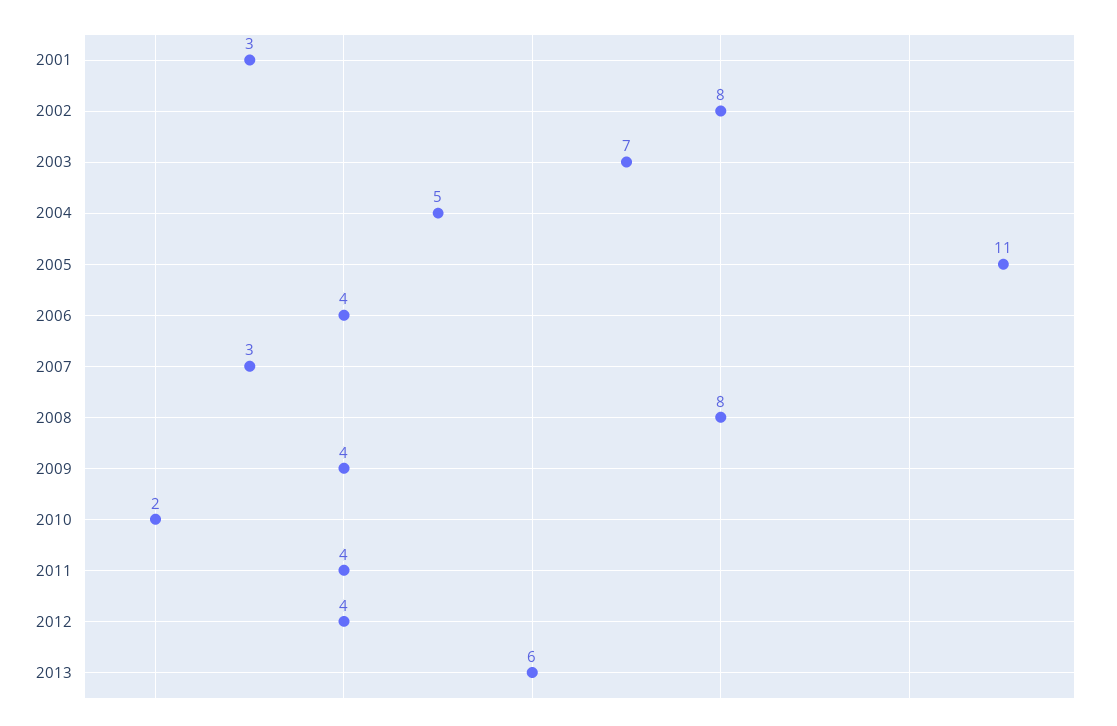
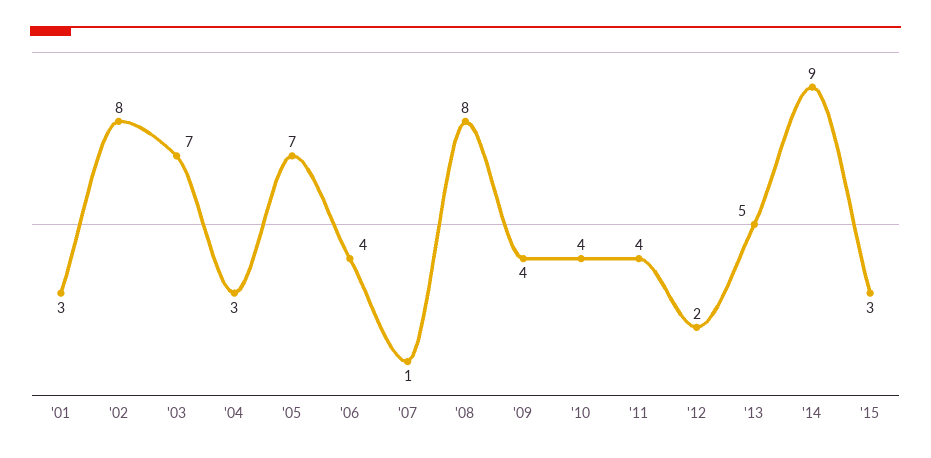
2004: 5 -> 3
2005: 11 -> 7
2007: 3 -> 1
2010: 2 -> 4
2012: 4 -> 2
2013: 6 -> 5
'14: none -> 9
'15: none -> 3

